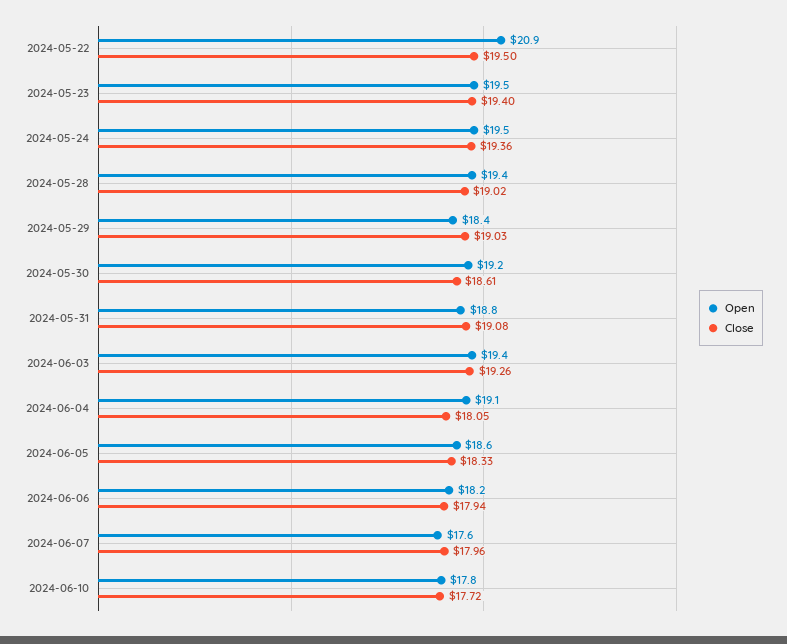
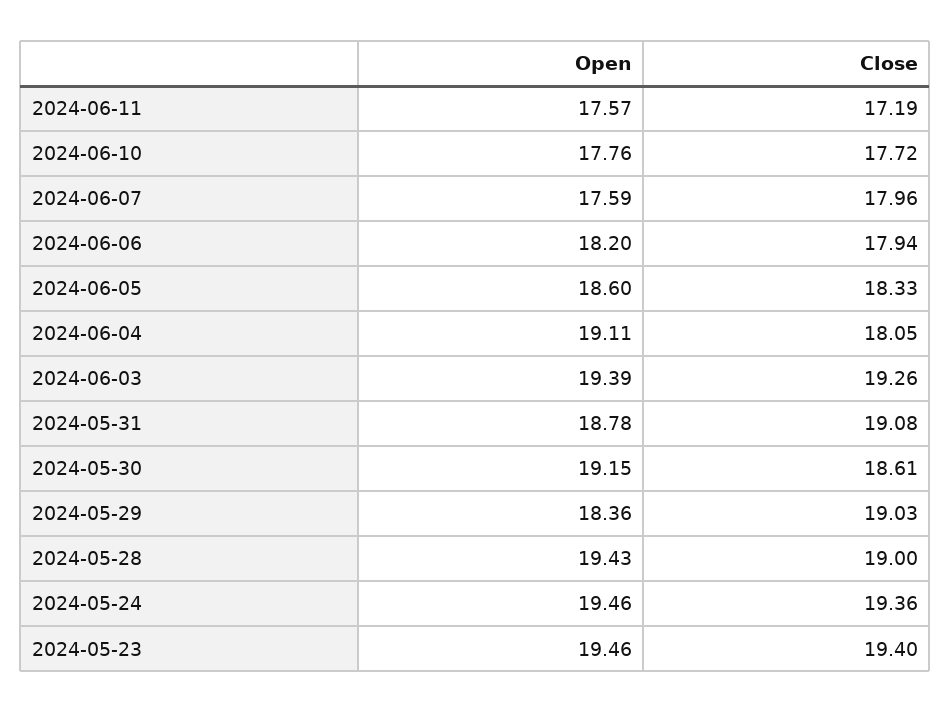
Open, 2024-05-22: 20.9 -> none
Close, 2024-05-22: 19.5 -> none
Close, 2024-05-28: 19.02 -> 19
Open, 2024-06-11: none -> 17.57
Close, 2024-06-11: none -> 17.19

